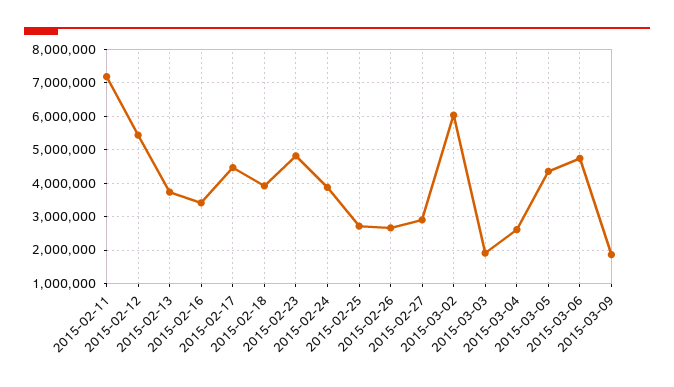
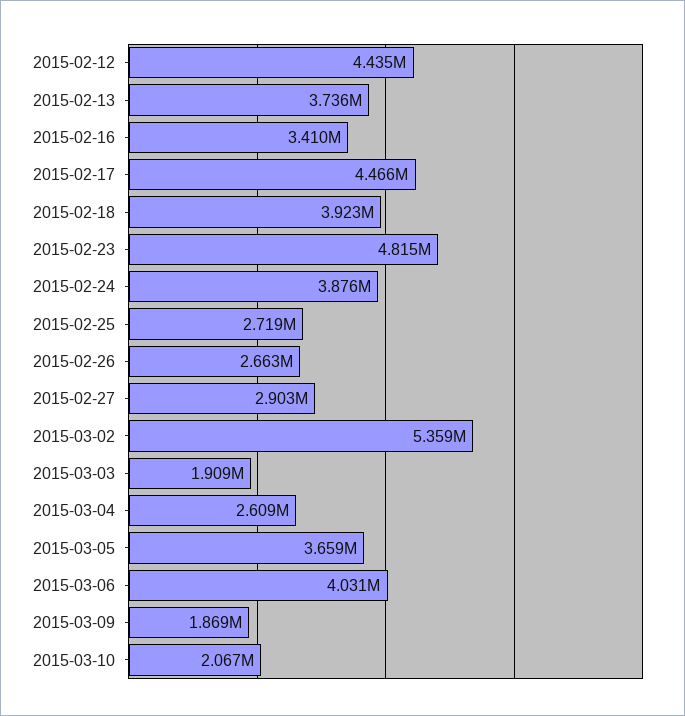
2015-02-11: 7200000 -> none
2015-02-12: 5400000 -> 4435000
2015-03-02: 6000000 -> 5359000
2015-03-05: 4400000 -> 3659000
2015-03-06: 4800000 -> 4031000
2015-03-10: none -> 2067000

